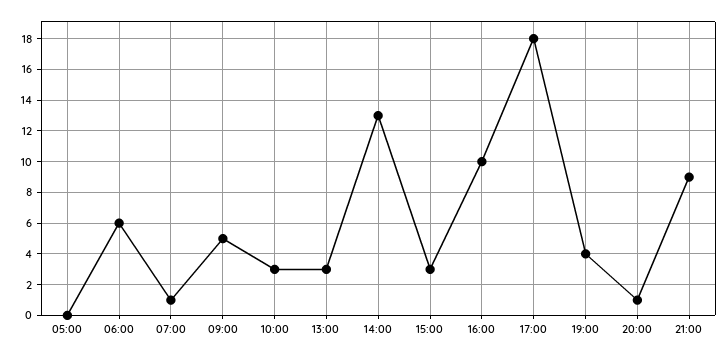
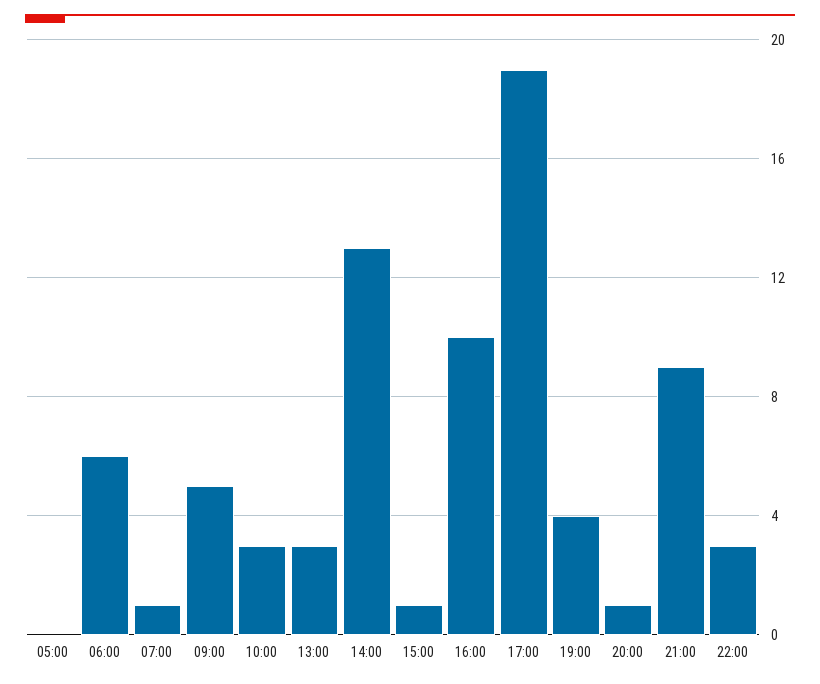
15:00: 3 -> 1
17:00: 18 -> 19
22:00: none -> 3

